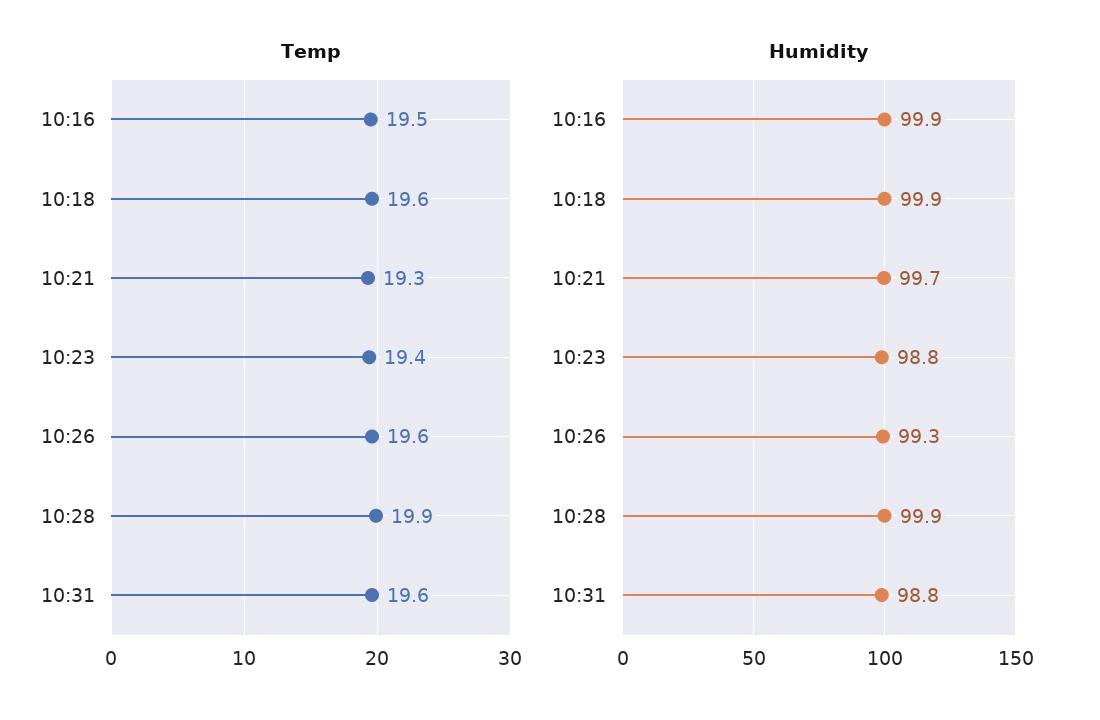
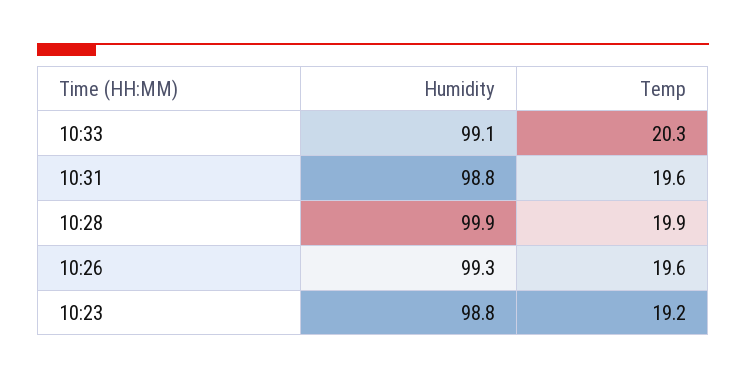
Temp, 10:16: 19.5 -> none
Temp, 10:18: 19.6 -> none
Temp, 10:21: 19.3 -> none
Temp, 10:23: 19.4 -> 19.2
Humidity, 10:16: 99.9 -> none
Humidity, 10:18: 99.9 -> none
Humidity, 10:21: 99.7 -> none
Humidity, 10:33: none -> 99.1
Temp, 10:33: none -> 20.3

